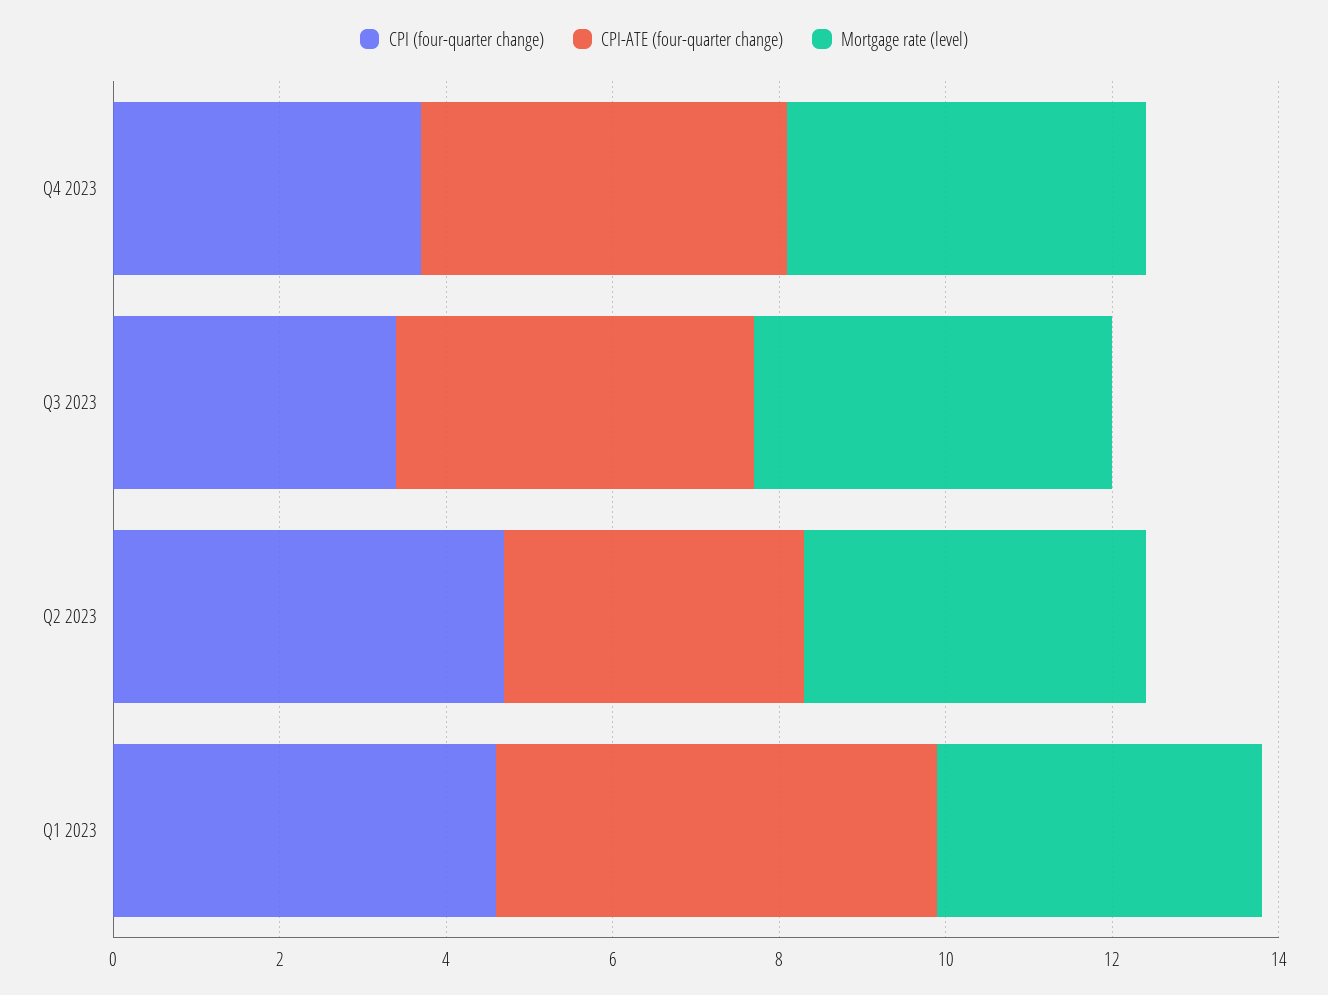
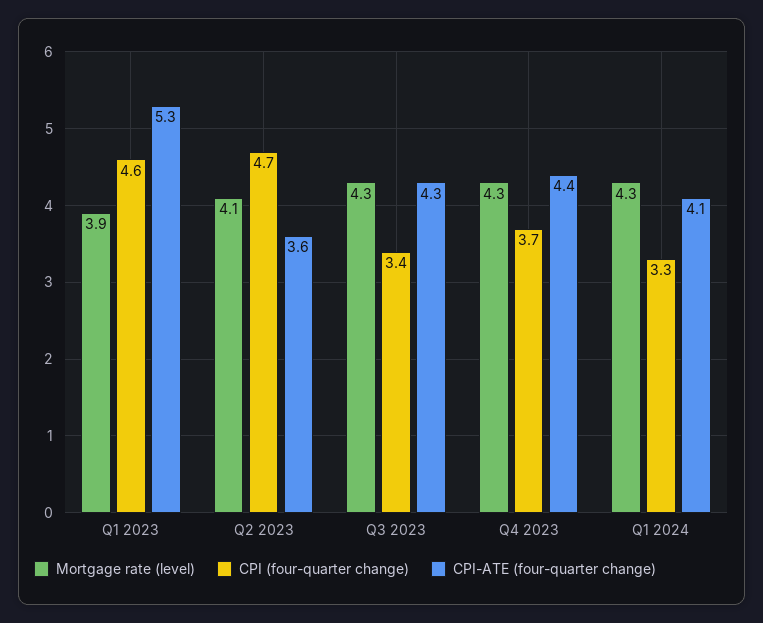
Mortgage rate (level), Q1 2024: none -> 4.3
CPI (four-quarter change), Q1 2024: none -> 3.3
CPI-ATE (four-quarter change), Q1 2024: none -> 4.1

